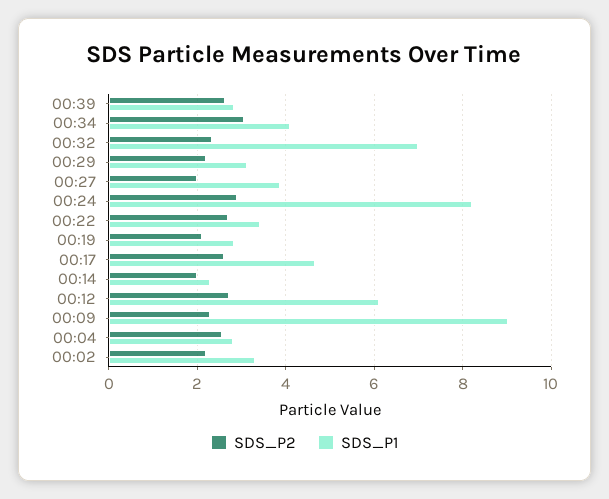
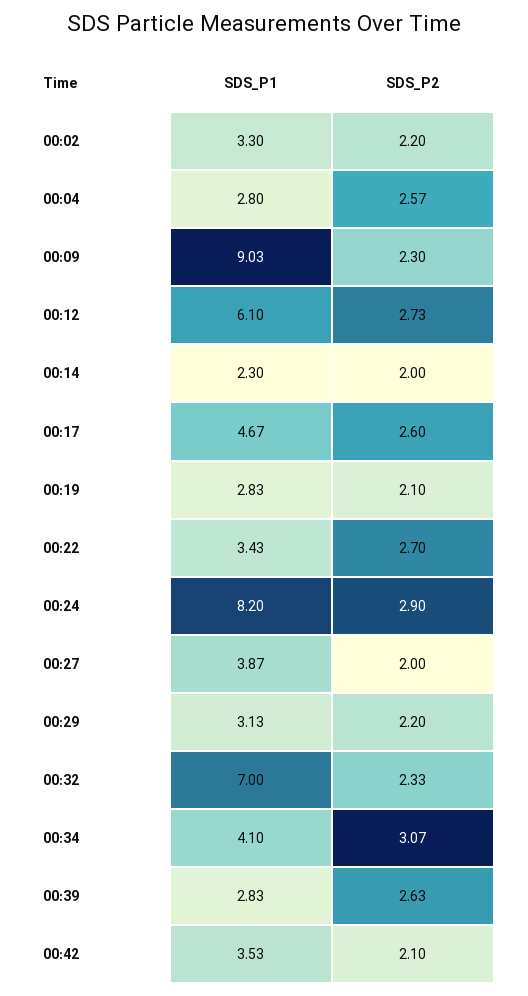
SDS_P1, 00:42: none -> 3.53
SDS_P2, 00:42: none -> 2.1

